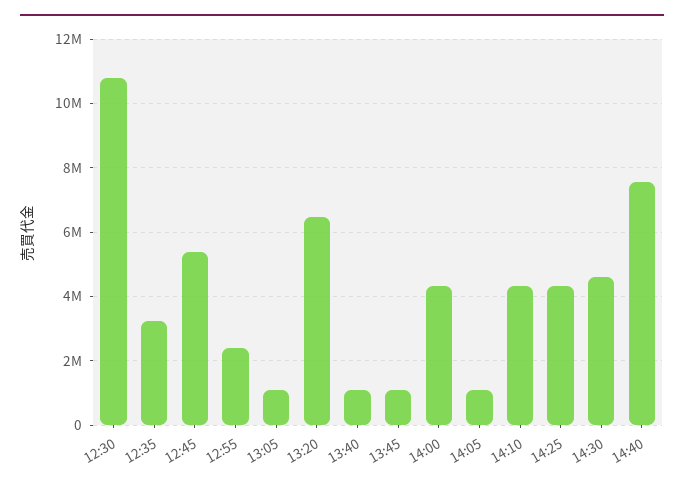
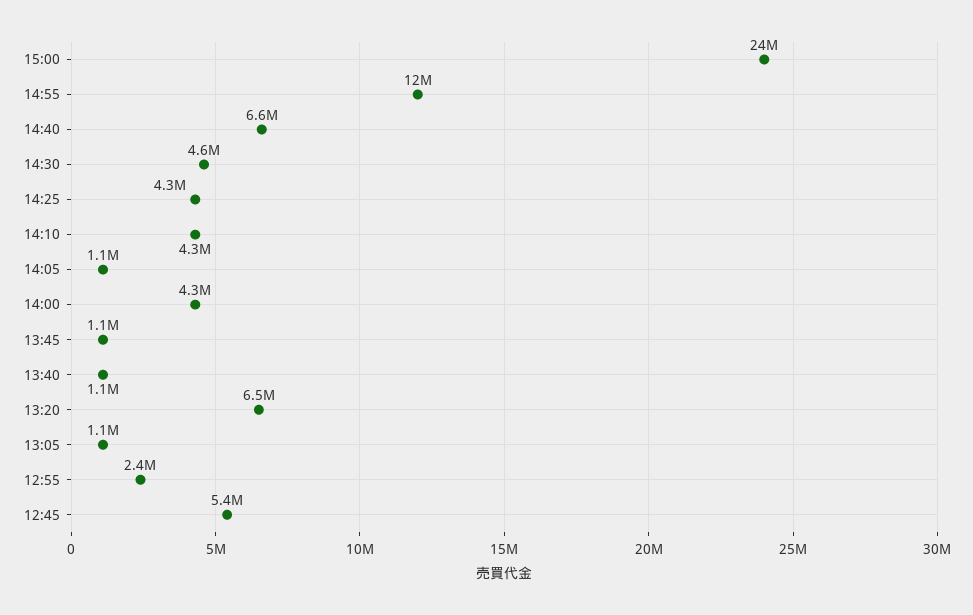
12:30: 10800000 -> none
12:35: 3200000 -> none
14:40: 7600000 -> 6600000
15:00: none -> 24000000
14:55: none -> 12000000

